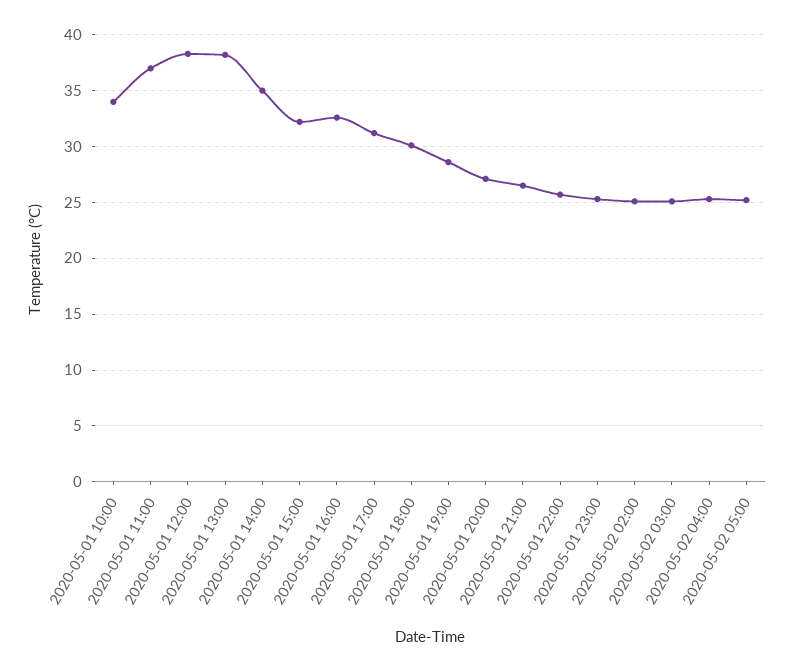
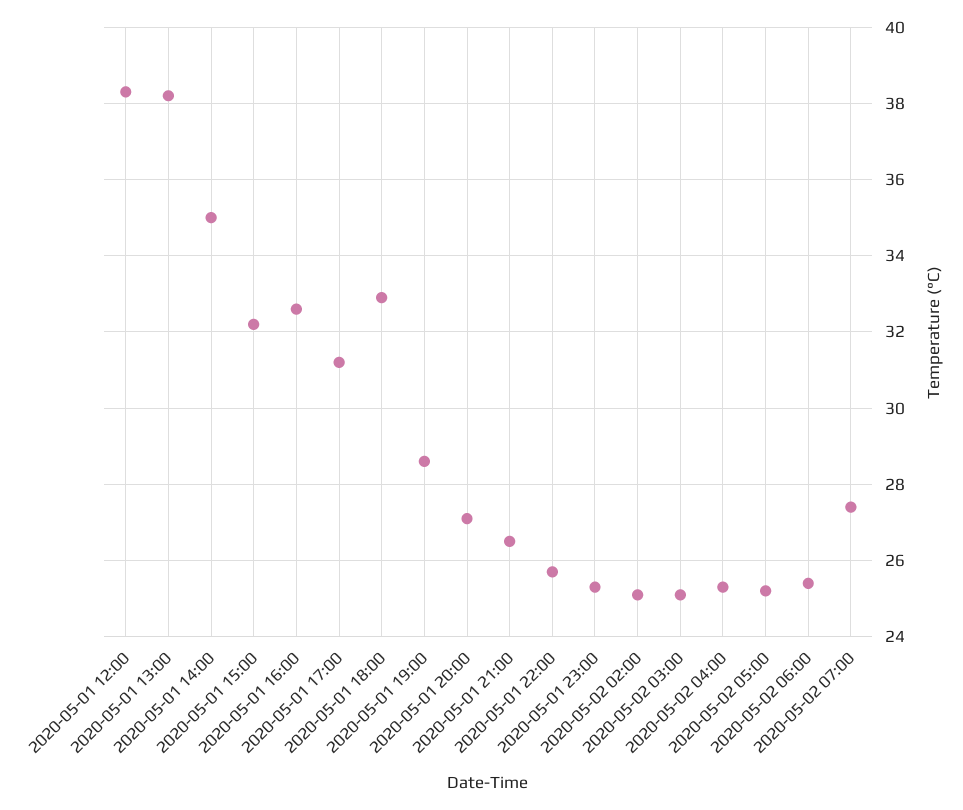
2020-05-01 10:00: 34 -> none
2020-05-01 11:00: 37 -> none
2020-05-01 18:00: 30 -> 33
2020-05-02 06:00: none -> 25.5
2020-05-02 07:00: none -> 27.5

